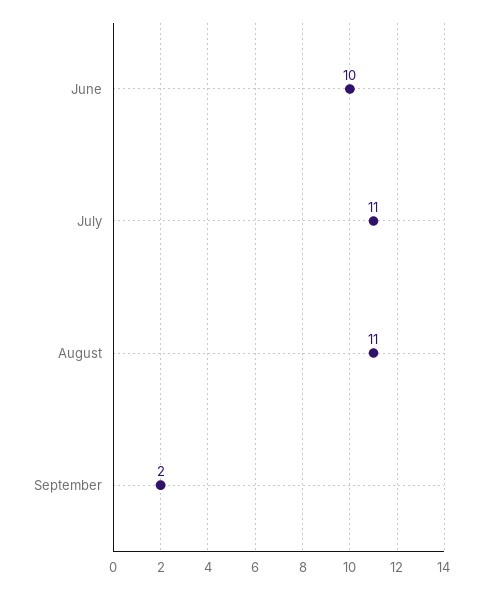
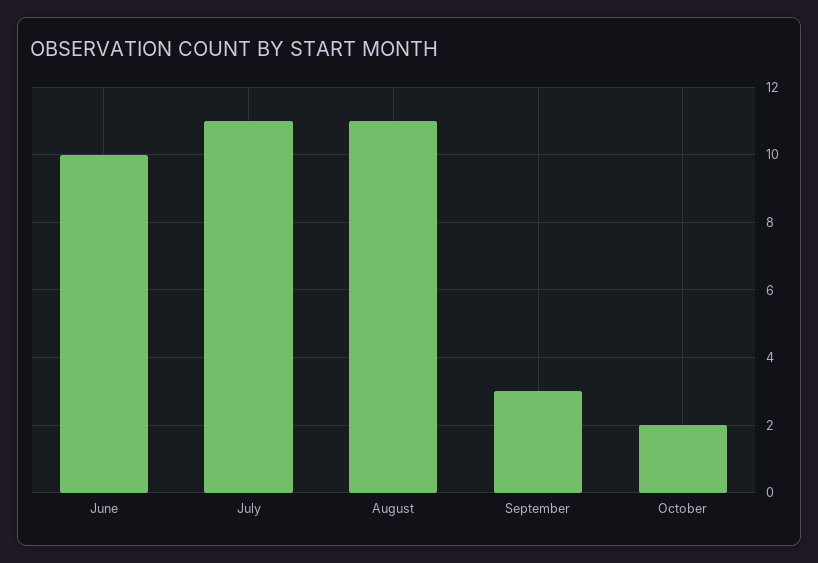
September: 2 -> 3
October: none -> 2

